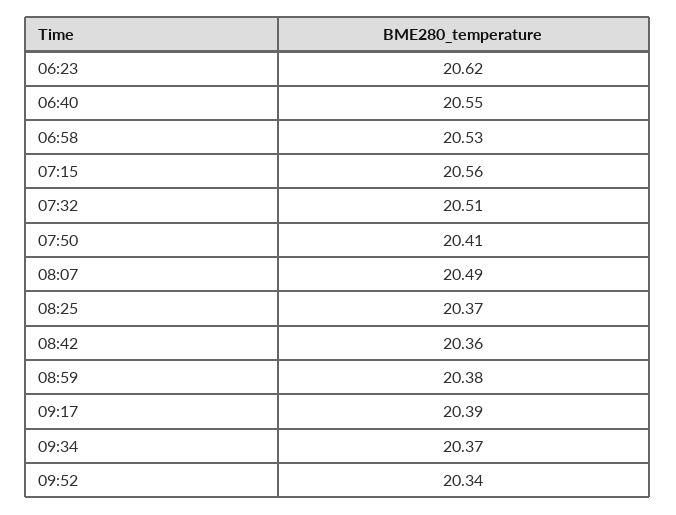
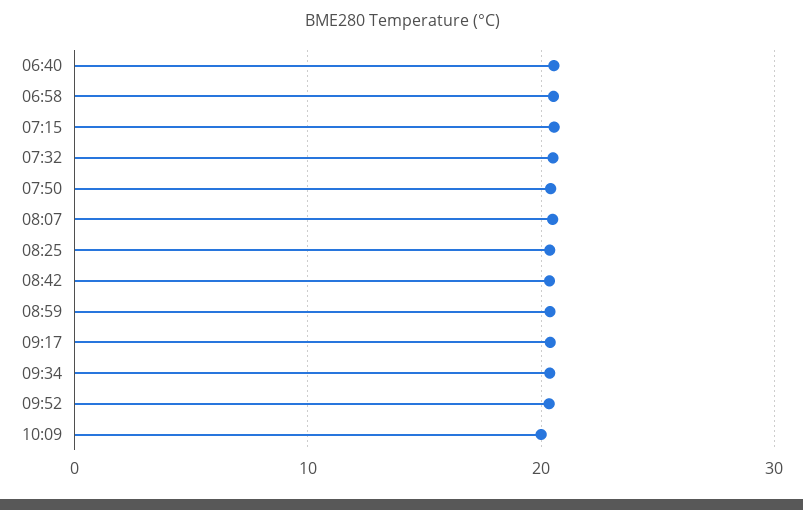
06:23: 20.62 -> none
10:09: none -> 20

